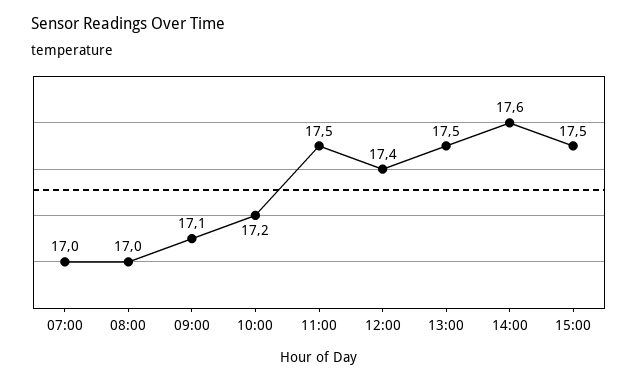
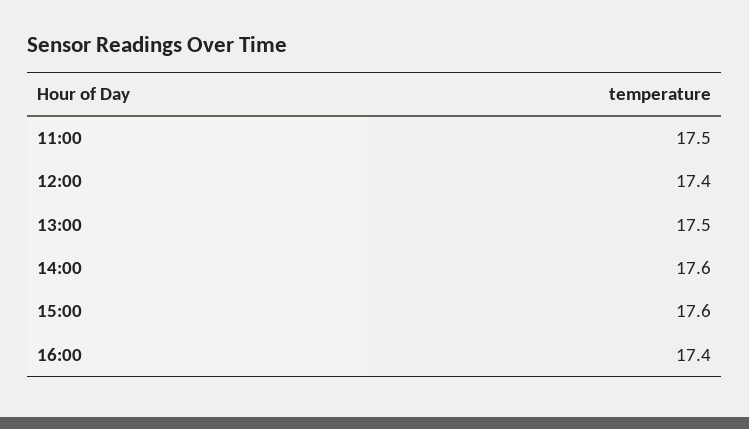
07:00: 17 -> none
08:00: 17 -> none
09:00: 17.1 -> none
10:00: 17.2 -> none
15:00: 17.5 -> 17.6
16:00: none -> 17.4

